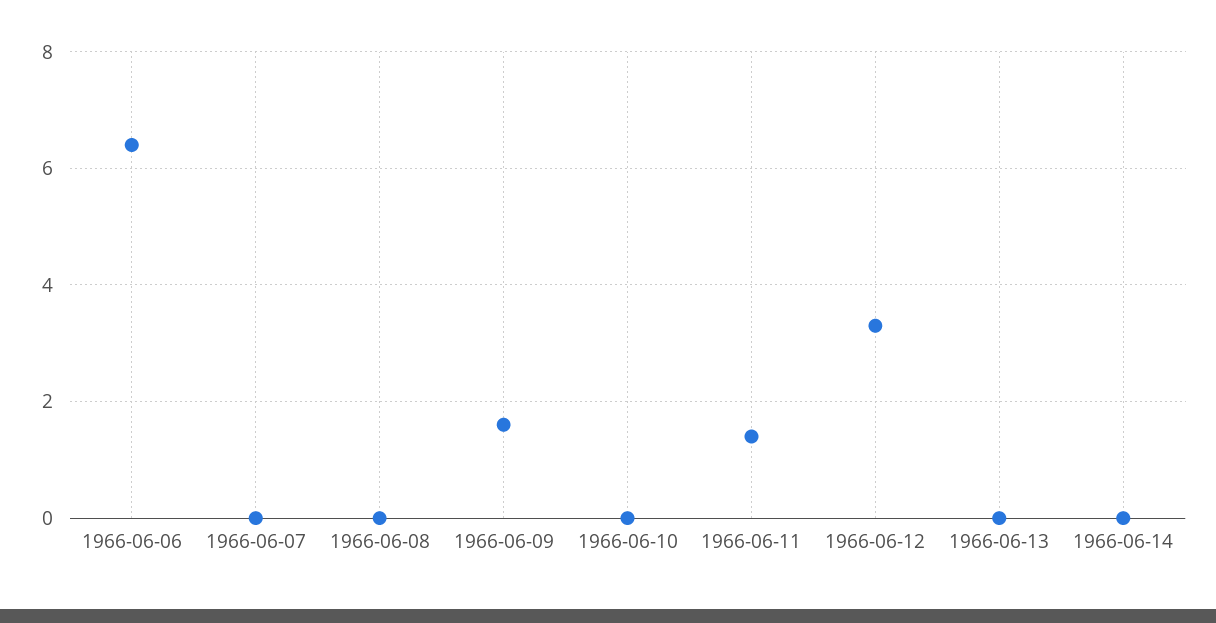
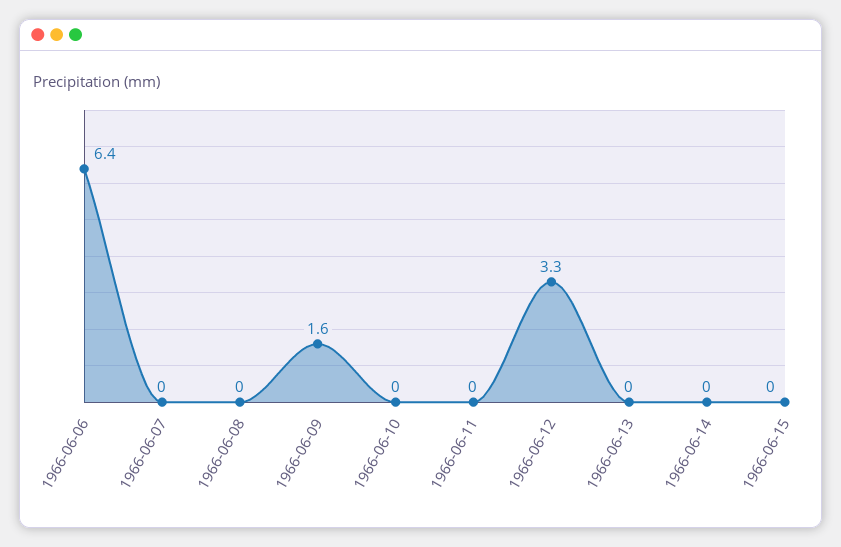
1966-06-11: 1.5 -> 0
1966-06-15: none -> 0

